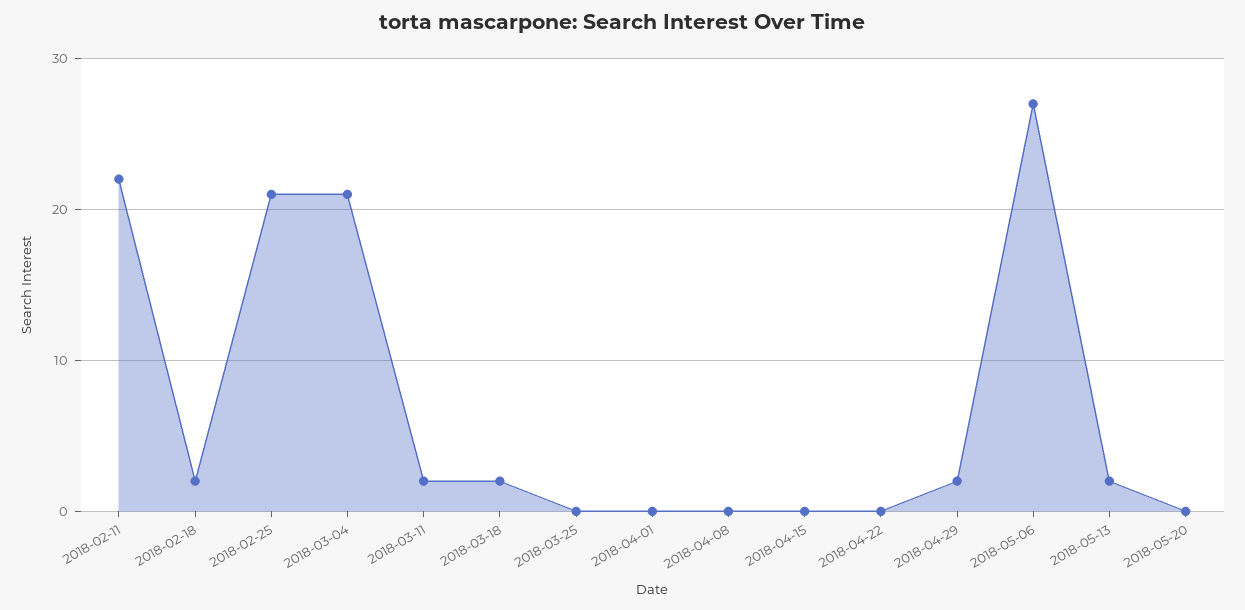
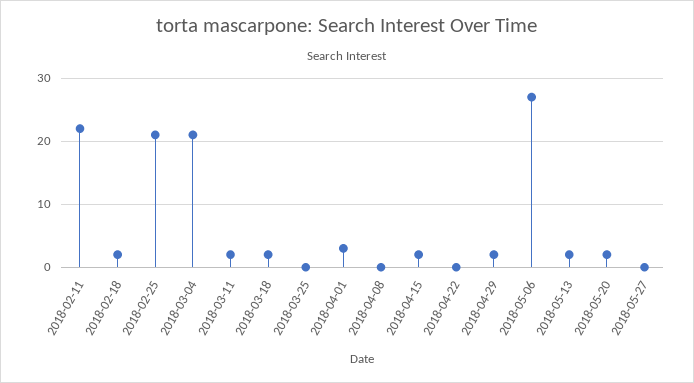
2018-04-01: 0 -> 3
2018-04-15: 0 -> 2
2018-05-20: 0 -> 2
2018-05-27: none -> 0

